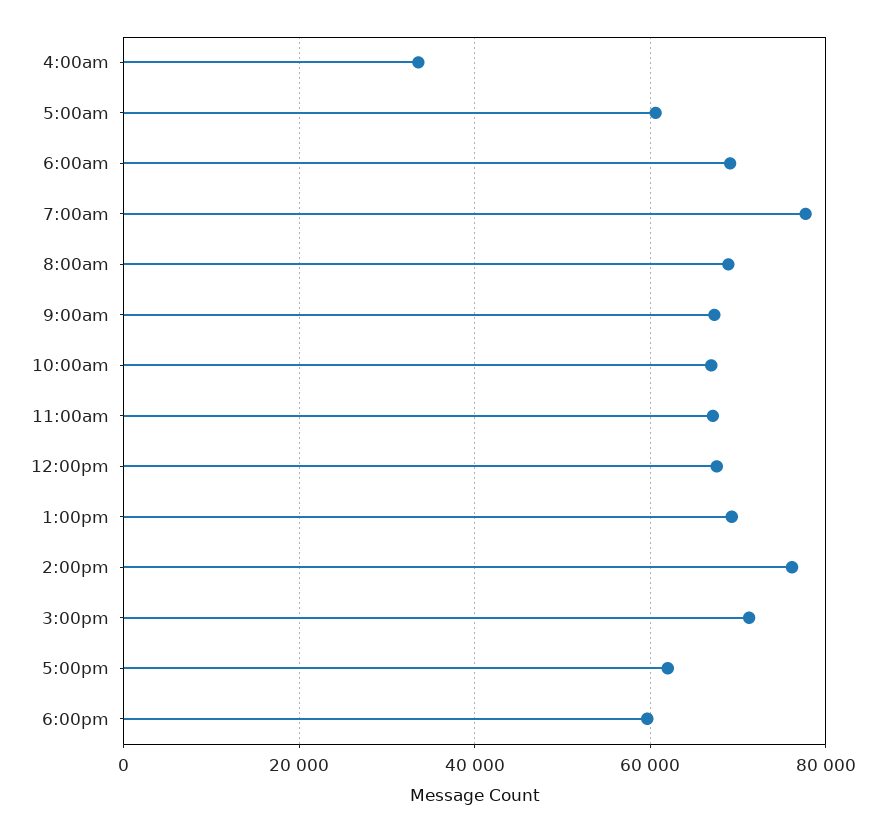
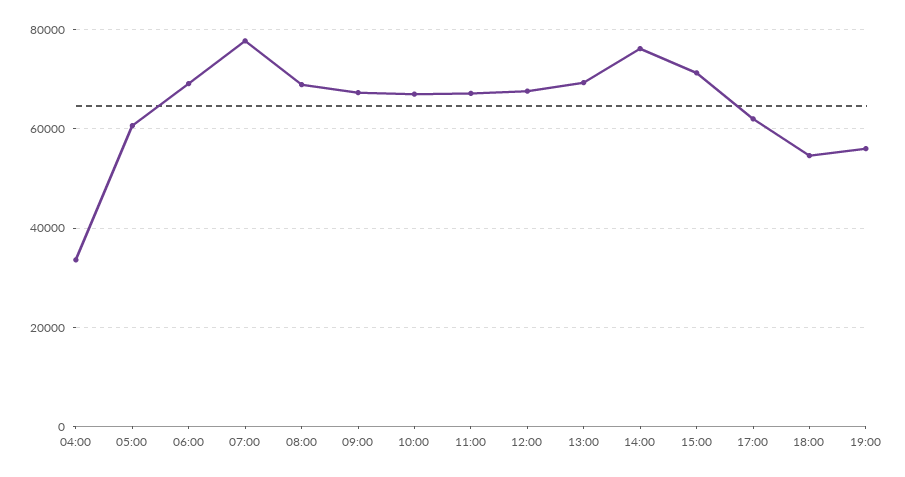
6:00pm: 60000 -> 54000
19:00: none -> 56000

